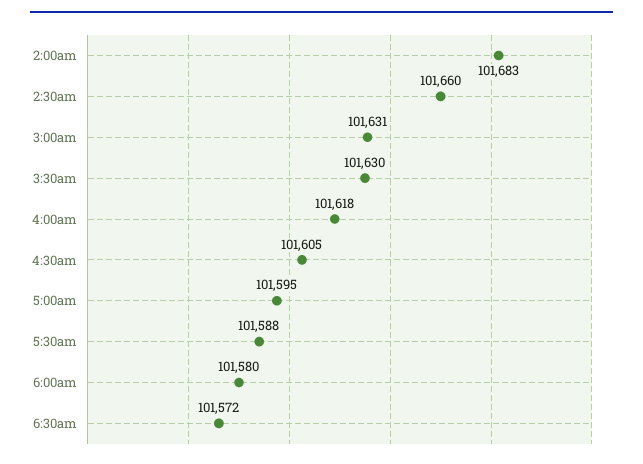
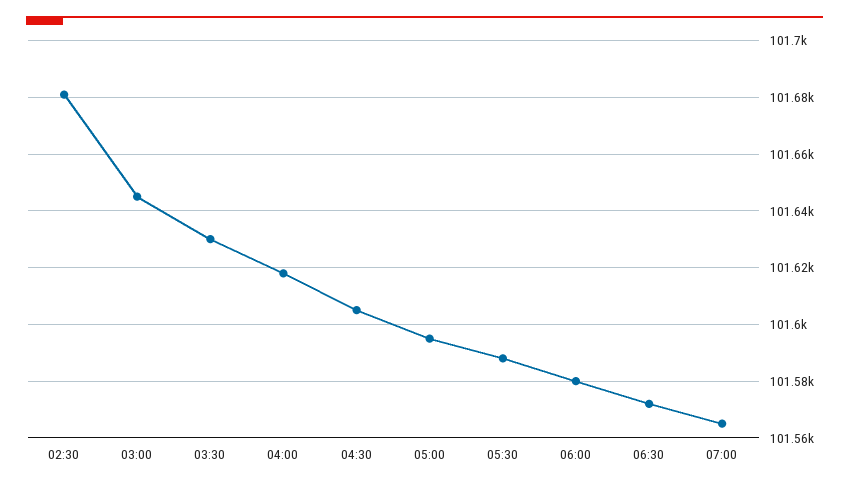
2:00am: 101683 -> none
2:30am: 101660 -> 101680
3:00am: 101631 -> 101645
07:00: none -> 101565

